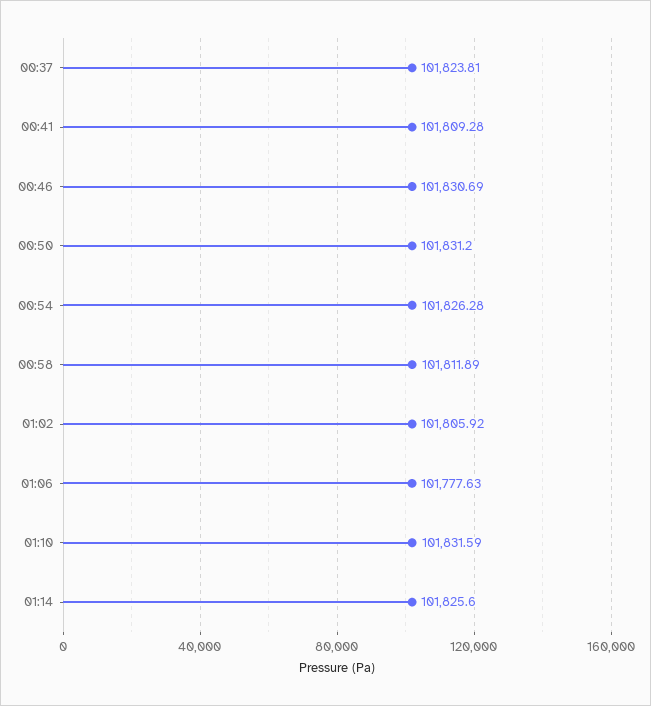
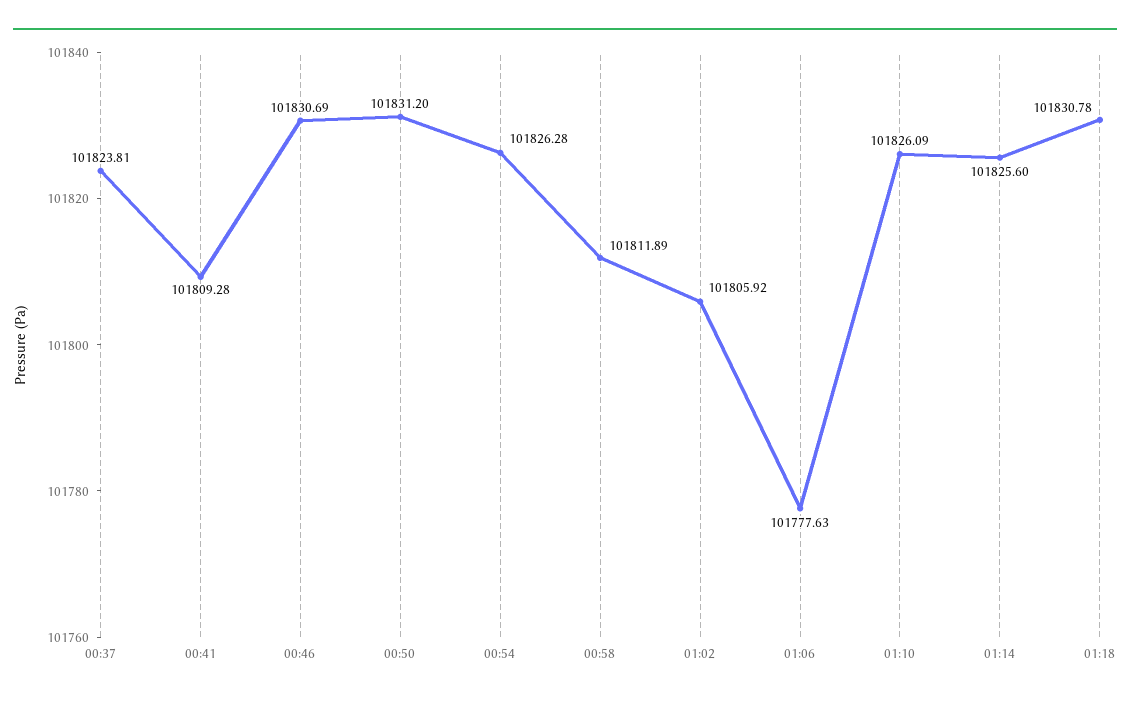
01:10: 101831.59 -> 101826.09
01:18: none -> 101830.78

